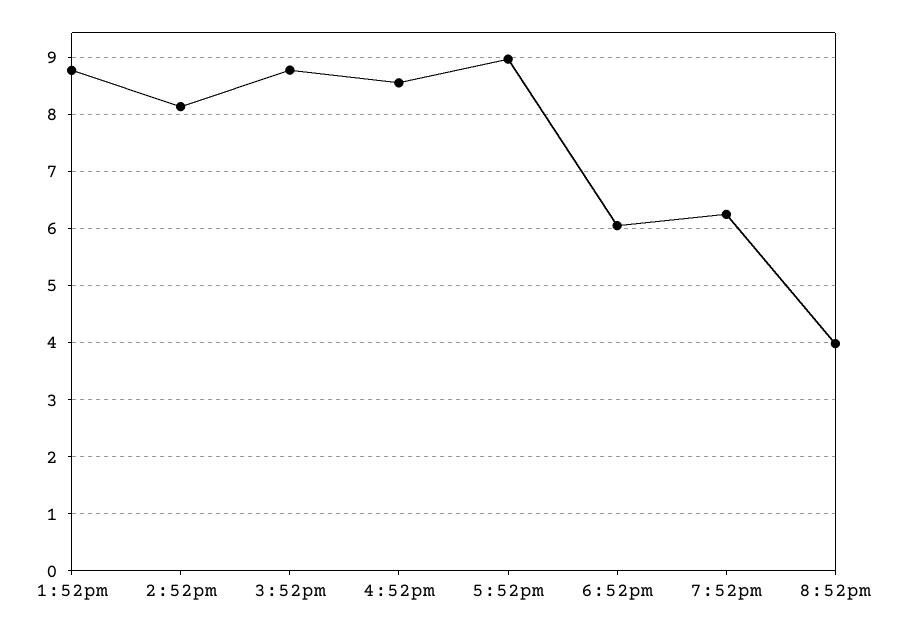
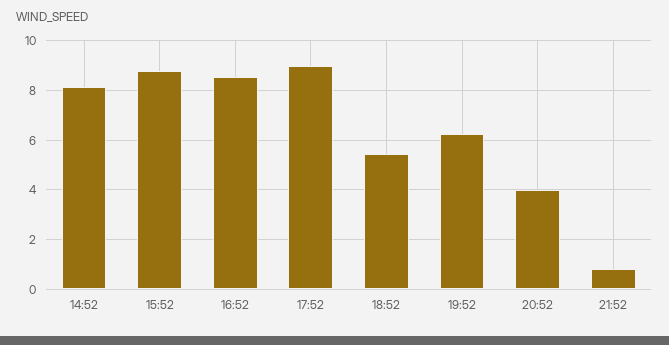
1:52pm: 8.8 -> none
6:52pm: 6 -> 5.5
21:52: none -> 0.75

